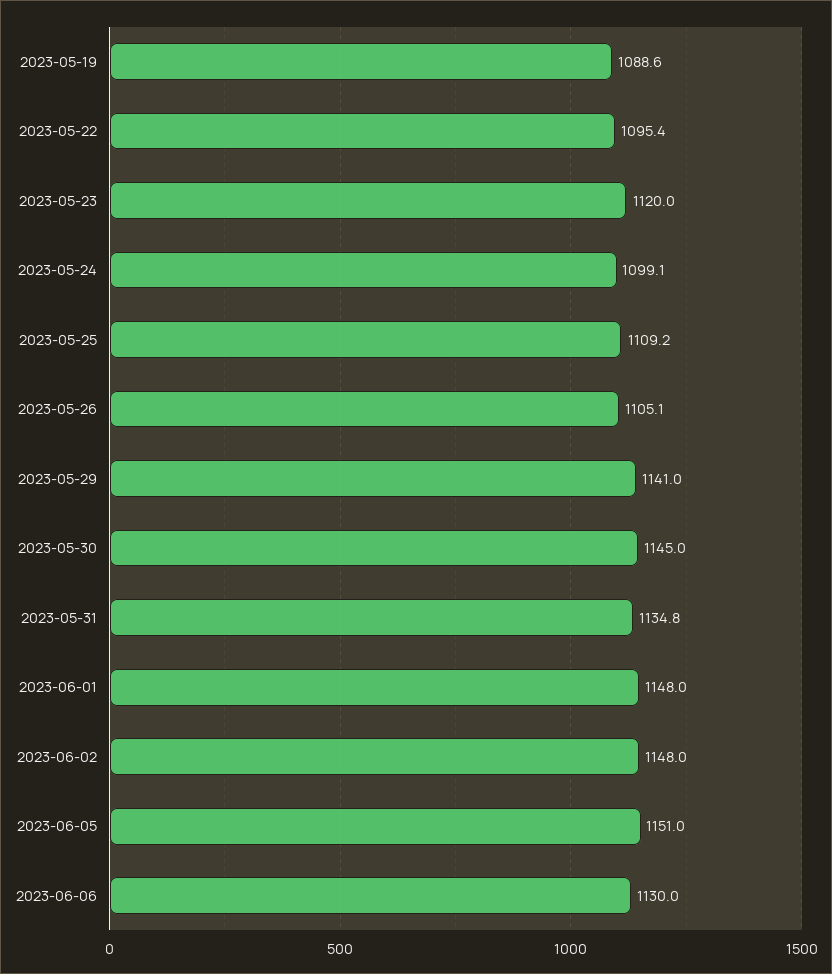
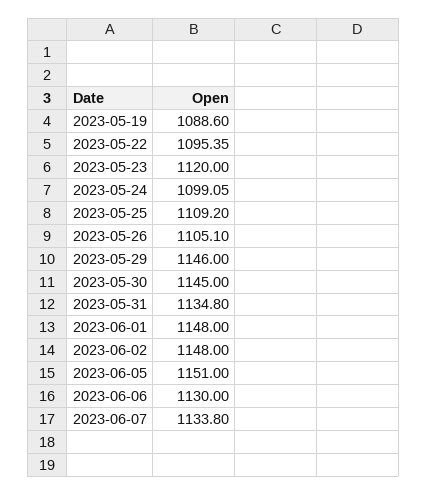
2023-05-29: 1141 -> 1146
2023-06-07: none -> 1133.8

